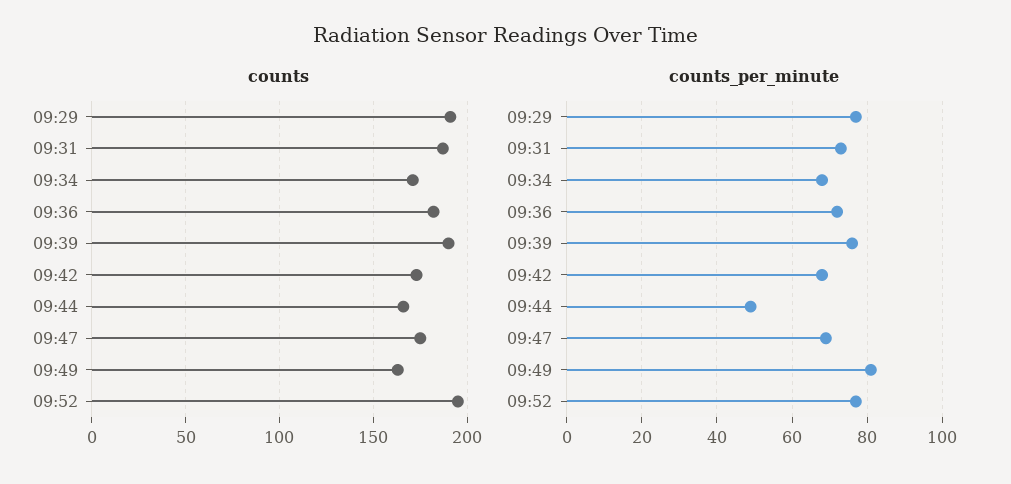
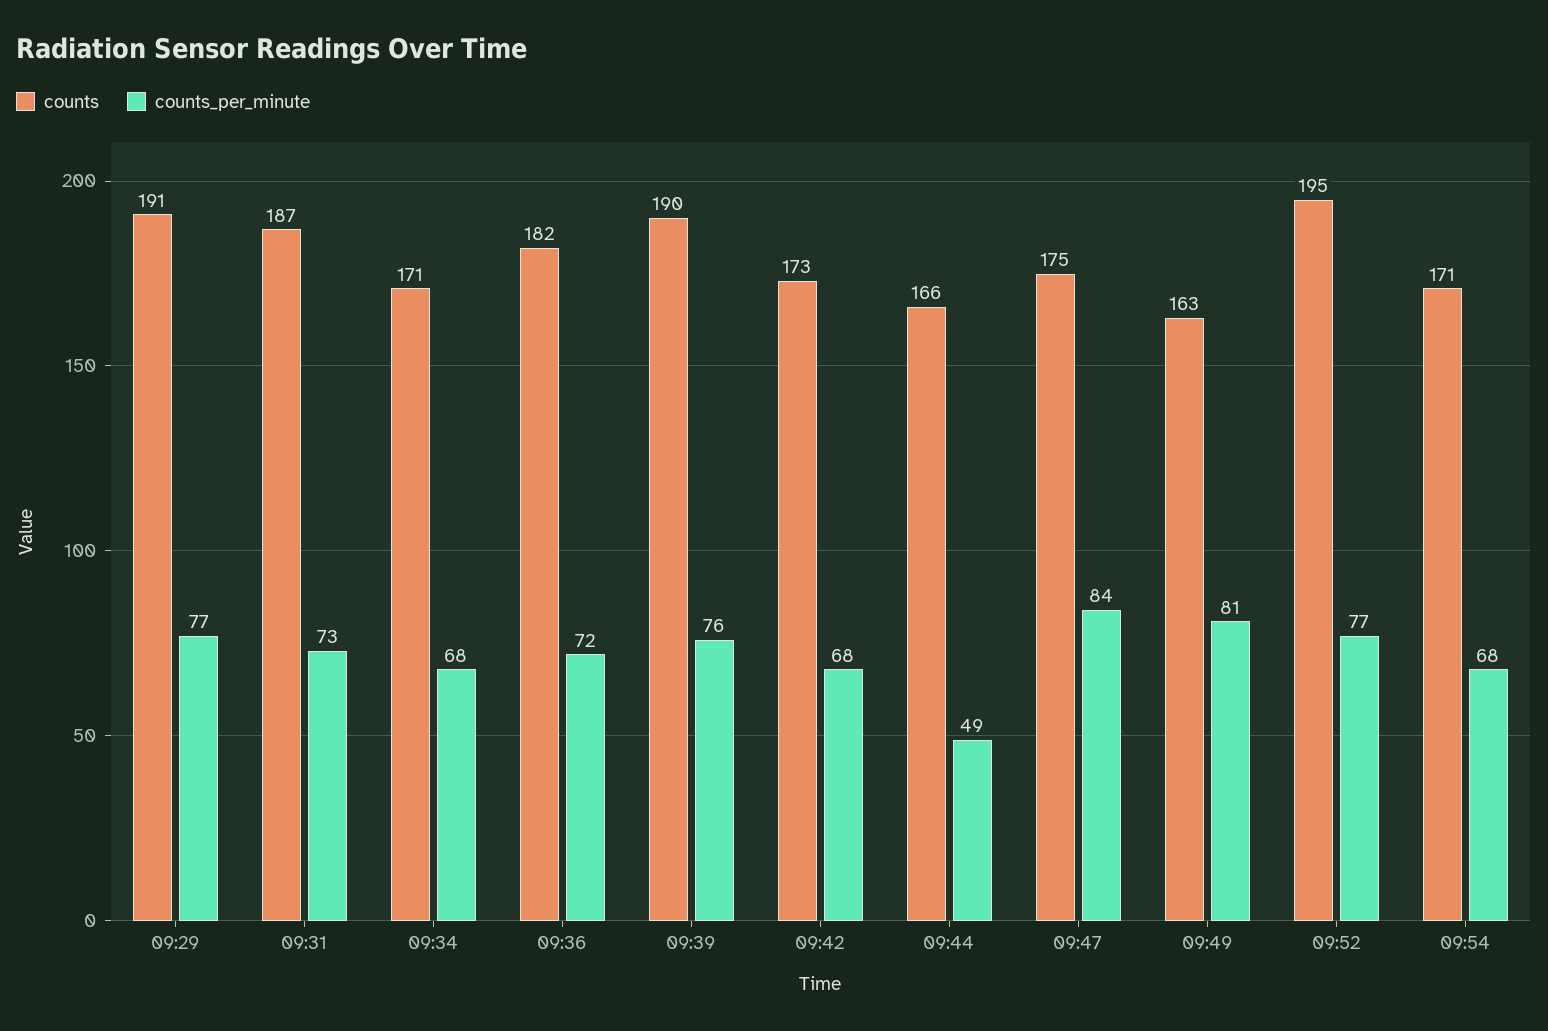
counts_per_minute, 09:47: 70 -> 84
counts, 09:54: none -> 171
counts_per_minute, 09:54: none -> 68

